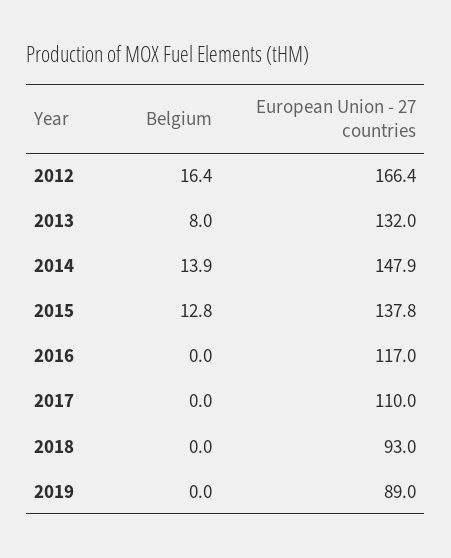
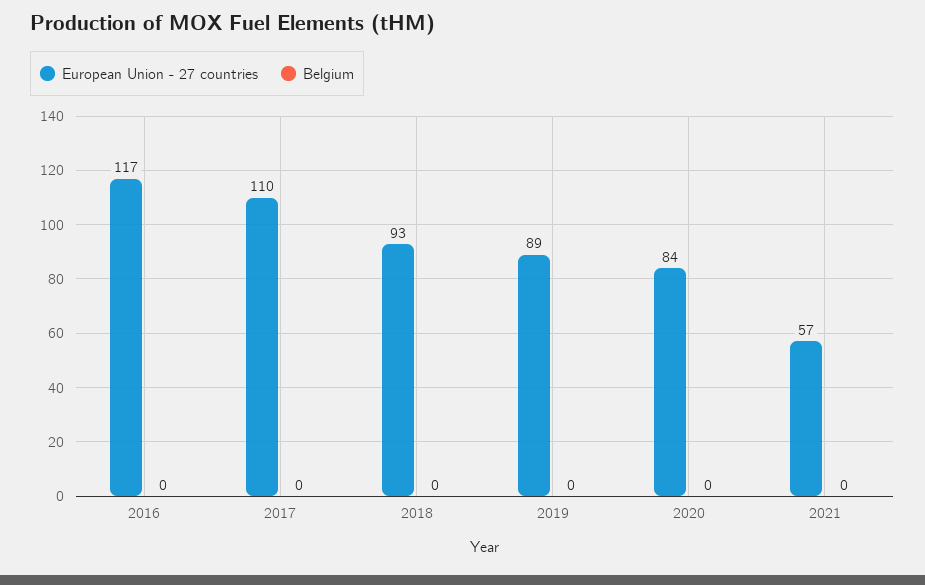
Belgium, 2012: 16.4 -> none
European Union - 27 countries, 2012: 166.4 -> none
Belgium, 2013: 8 -> none
European Union - 27 countries, 2013: 132 -> none
Belgium, 2014: 13.9 -> none
European Union - 27 countries, 2014: 147.9 -> none
Belgium, 2015: 12.8 -> none
European Union - 27 countries, 2015: 137.8 -> none
European Union - 27 countries, 2020: none -> 84
Belgium, 2020: none -> 0
European Union - 27 countries, 2021: none -> 57
Belgium, 2021: none -> 0

